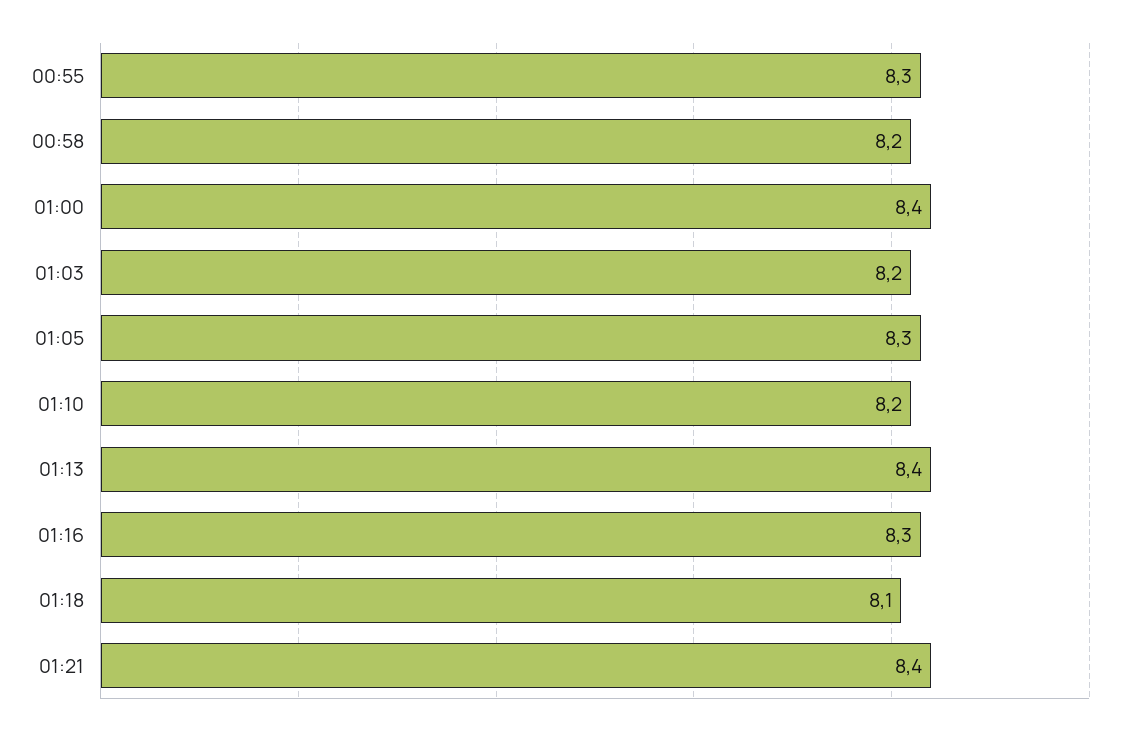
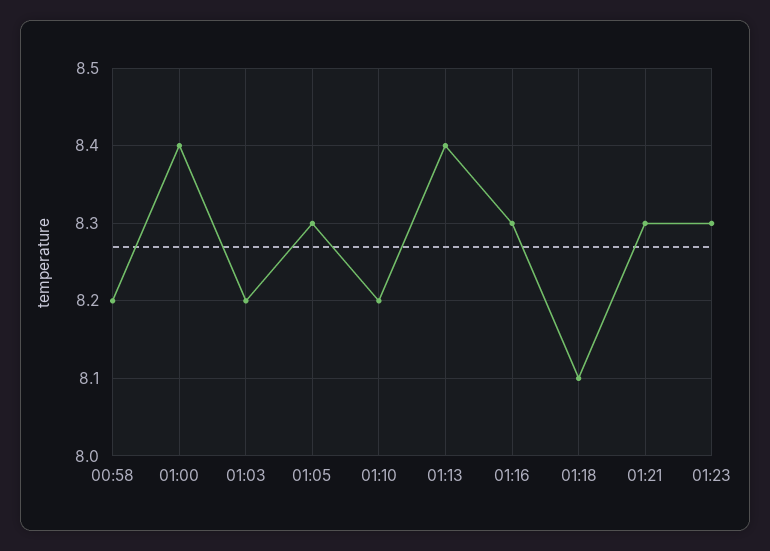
00:55: 8.3 -> none
01:21: 8.4 -> 8.3
01:23: none -> 8.3

